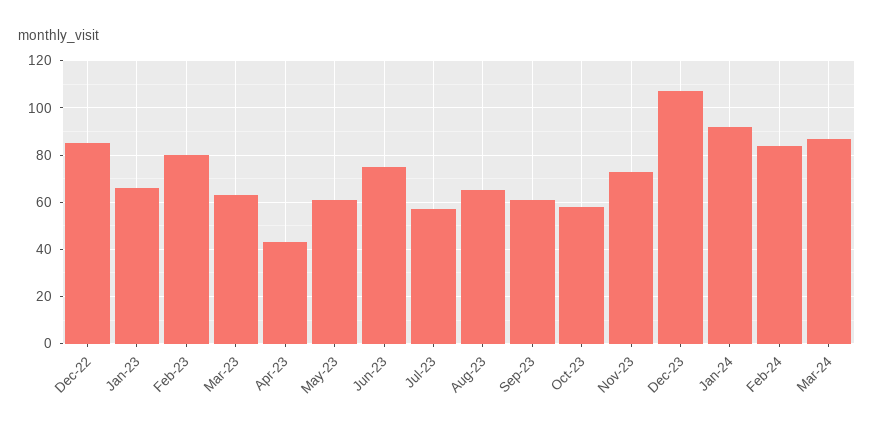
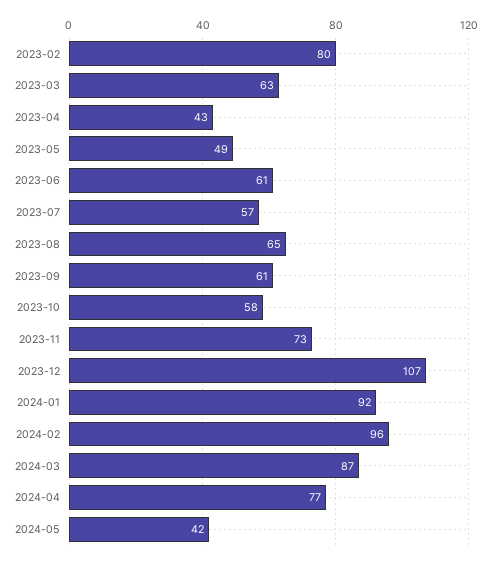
Dec-22: 85 -> none
Jan-23: 65 -> none
May-23: 60 -> 49
Jun-23: 75 -> 61
Feb-24: 85 -> 96
2024-04: none -> 77
2024-05: none -> 42

